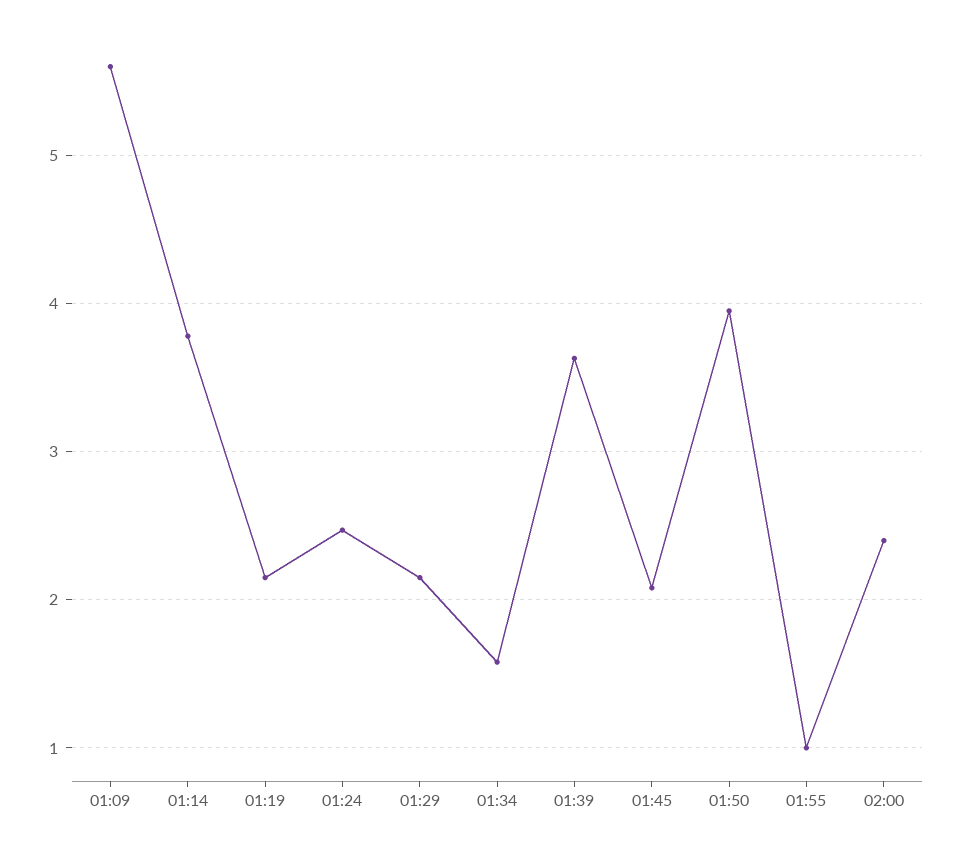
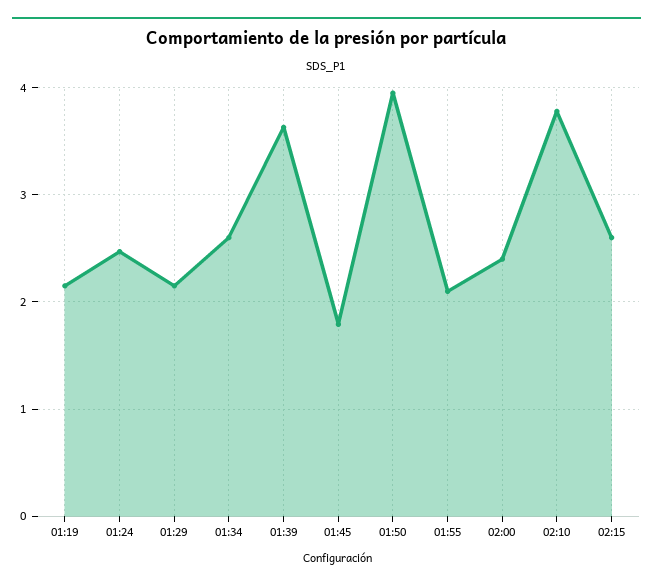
01:09: 5.6 -> none
01:14: 3.8 -> none
01:34: 1.6 -> 2.6
01:45: 2.1 -> 1.8
01:55: 1 -> 2.1
02:10: none -> 3.8
02:15: none -> 2.6

